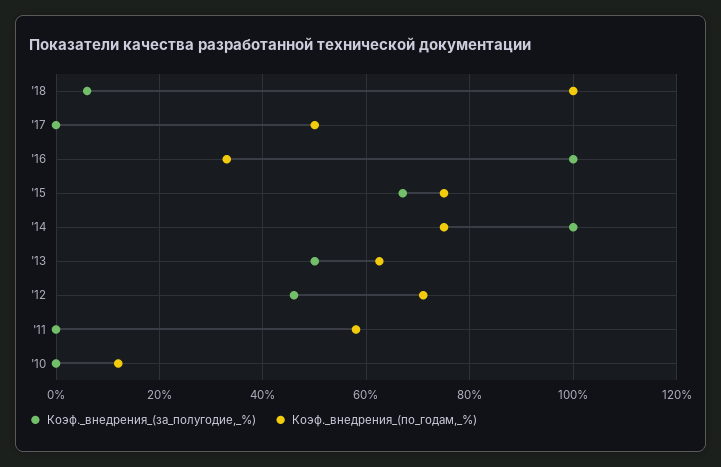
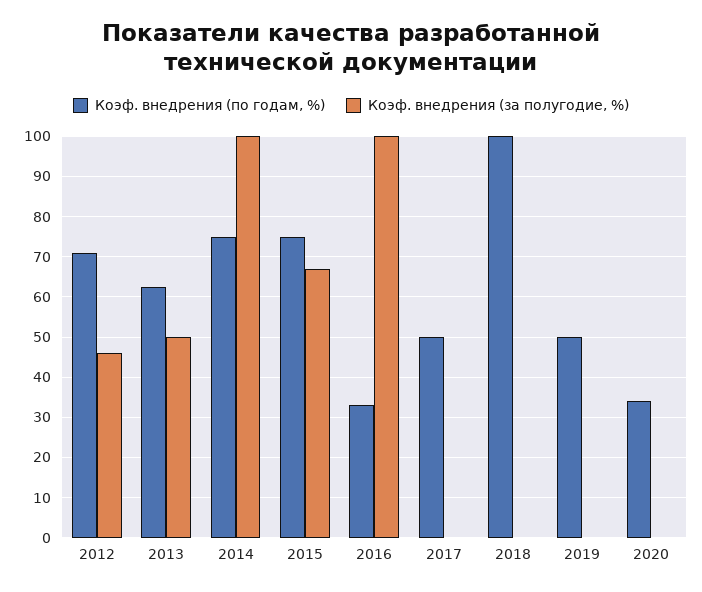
Коэф._внедрения_(за_полугодие,_%), '18: 6 -> 0
Коэф._внедрения_(за_полугодие,_%), '11: 0 -> none
Коэф._внедрения_(по_годам,_%), '11: 58 -> none
Коэф._внедрения_(за_полугодие,_%), '10: 0 -> none
Коэф._внедрения_(по_годам,_%), '10: 12 -> none
Коэф._внедрения_(по_годам,_%), 2019: none -> 50
Коэф._внедрения_(за_полугодие,_%), 2019: none -> 0
Коэф._внедрения_(по_годам,_%), 2020: none -> 34
Коэф._внедрения_(за_полугодие,_%), 2020: none -> 0

